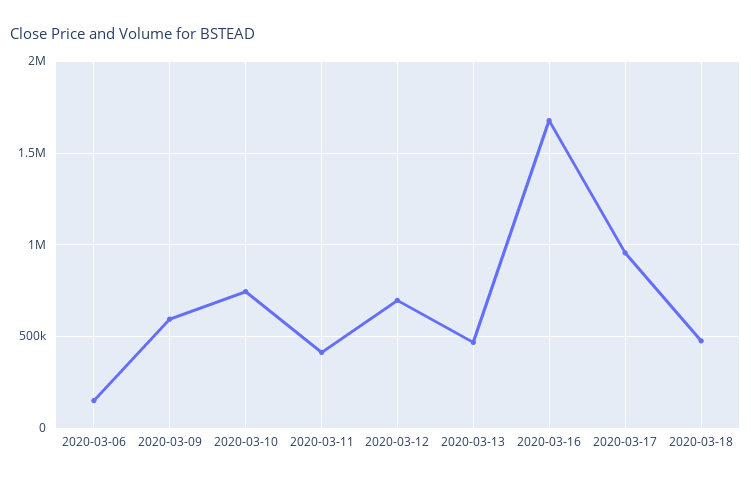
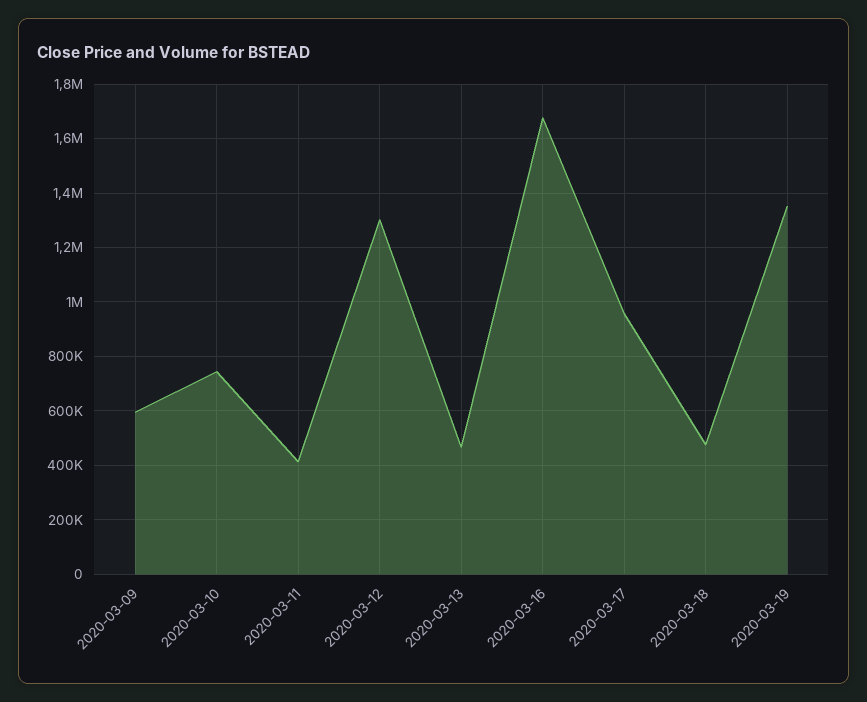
2020-03-06: 150000 -> none
2020-03-12: 700000 -> 1300000
2020-03-19: none -> 1350000

